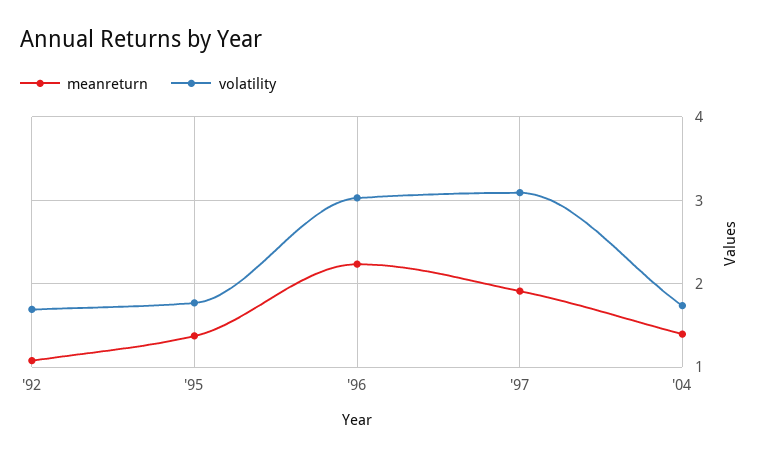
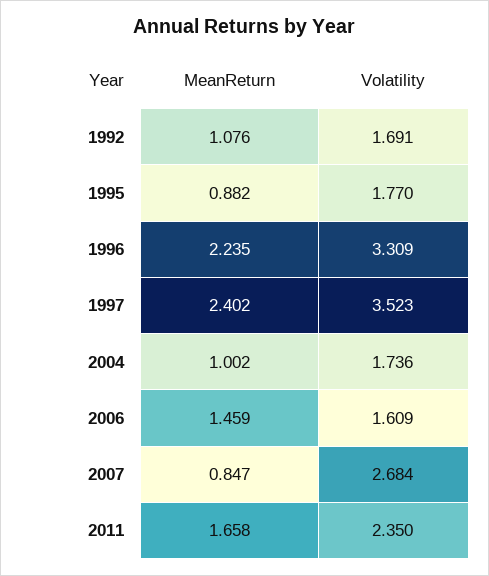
meanreturn, '95: 1.4 -> 0.882
volatility, '96: 3 -> 3.309
meanreturn, '97: 1.9 -> 2.402
volatility, '97: 3.1 -> 3.523
meanreturn, '04: 1.4 -> 1.002
meanreturn, 2006: none -> 1.459
volatility, 2006: none -> 1.609
meanreturn, 2007: none -> 0.847
volatility, 2007: none -> 2.684
meanreturn, 2011: none -> 1.658
volatility, 2011: none -> 2.35

